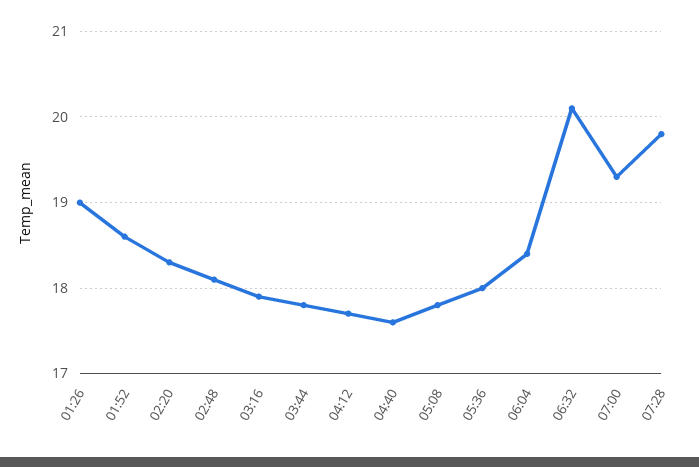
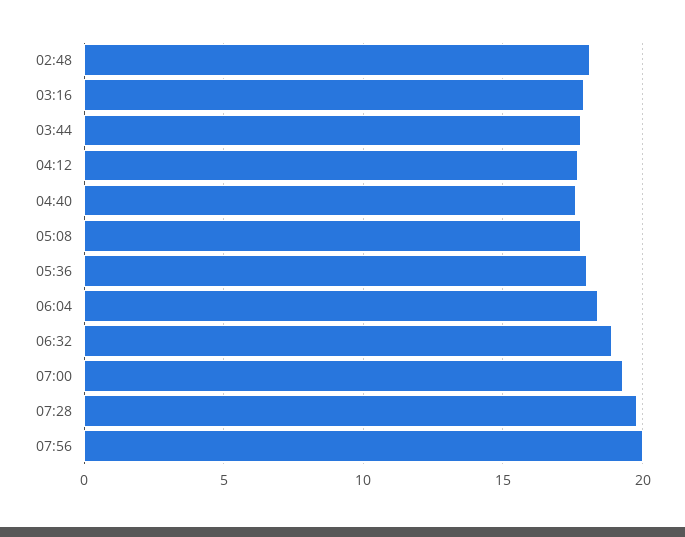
01:26: 19 -> none
01:52: 18.6 -> none
02:20: 18.3 -> none
06:32: 20.1 -> 19
07:56: none -> 20

